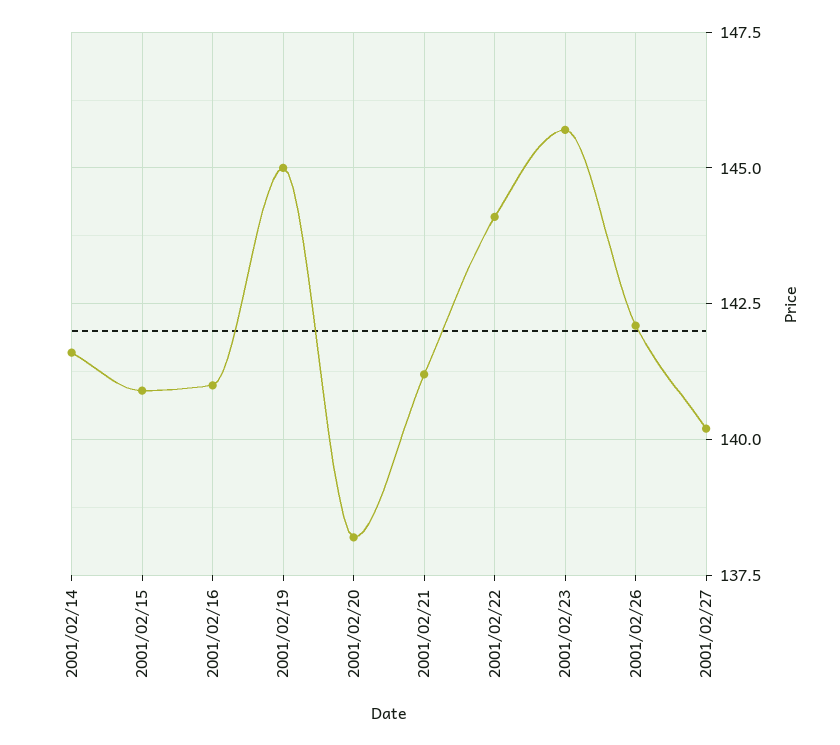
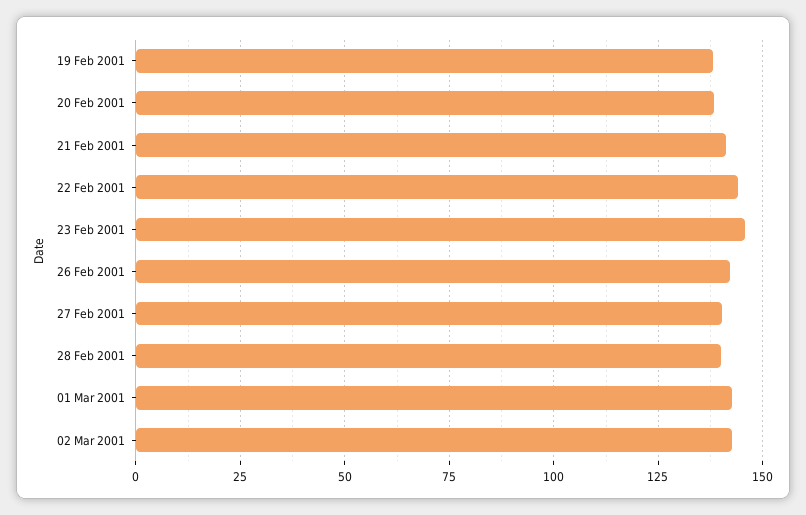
2001/02/14: 141.5 -> none
2001/02/15: 141 -> none
2001/02/16: 141 -> none
2001/02/19: 145 -> 137.5
28 Feb 2001: none -> 140
01 Mar 2001: none -> 142.5
02 Mar 2001: none -> 142.5

